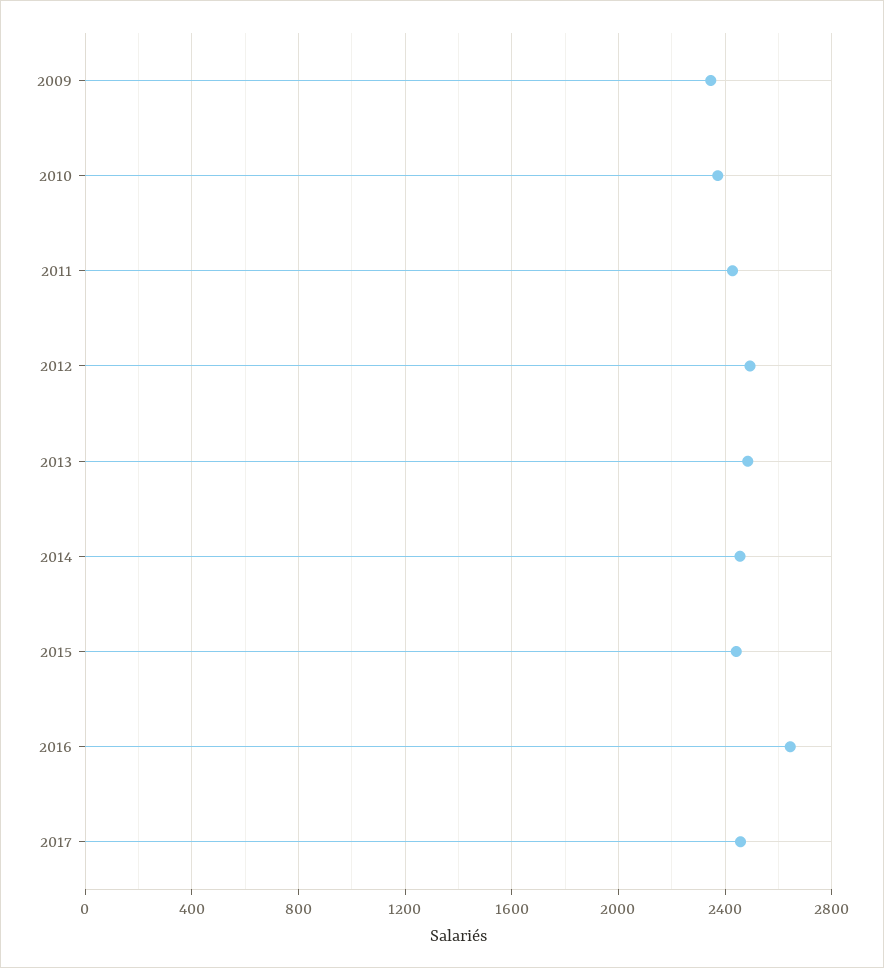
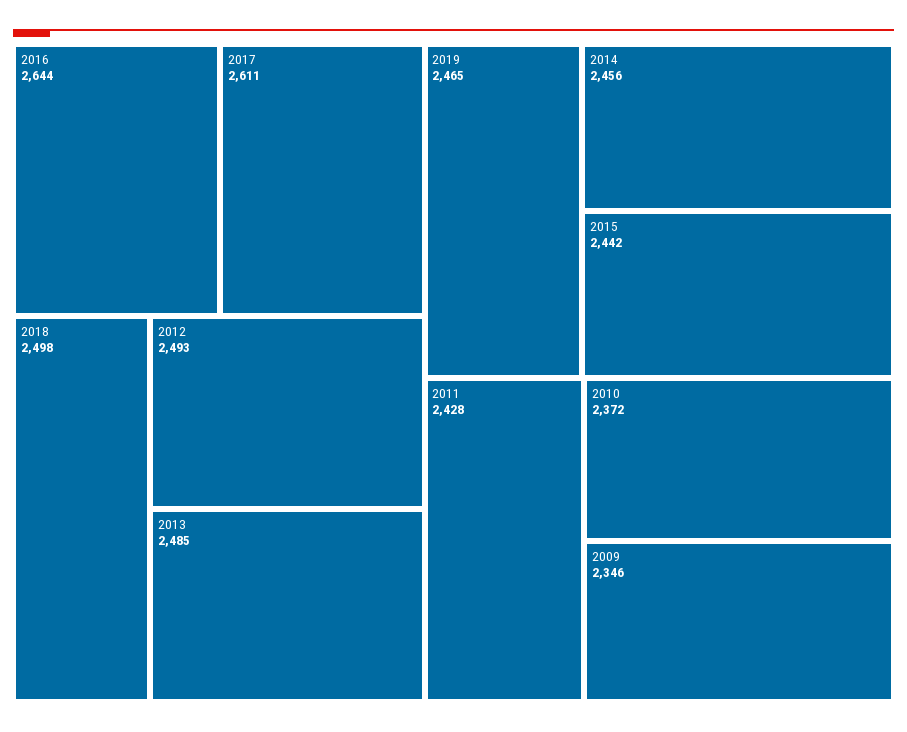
2017: 2450 -> 2611
2018: none -> 2498
2019: none -> 2465

